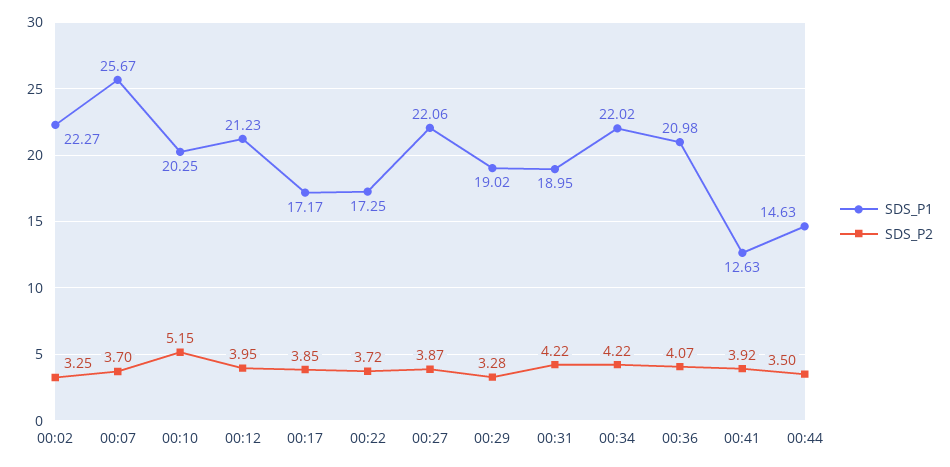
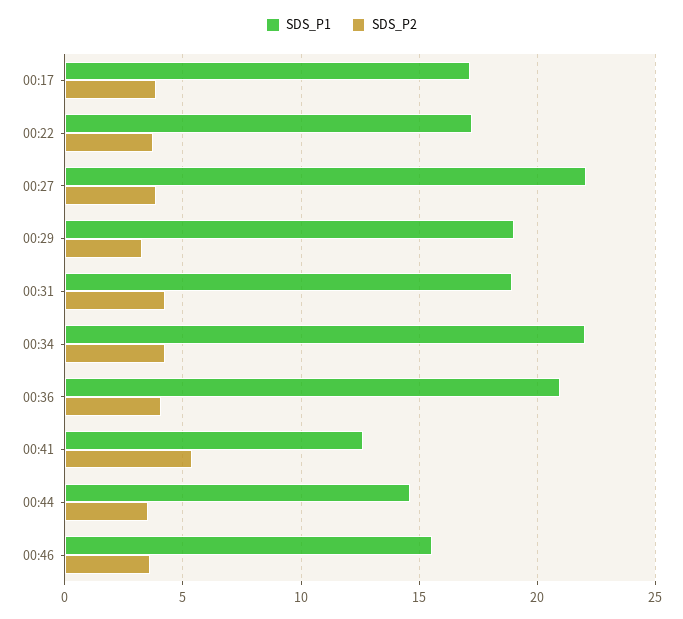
SDS_P1, 00:02: 22.27 -> none
SDS_P2, 00:02: 3.25 -> none
SDS_P1, 00:07: 25.67 -> none
SDS_P2, 00:07: 3.7 -> none
SDS_P1, 00:10: 20.25 -> none
SDS_P2, 00:10: 5.15 -> none
SDS_P1, 00:12: 21.23 -> none
SDS_P2, 00:12: 3.95 -> none
SDS_P2, 00:41: 3.92 -> 5.5
SDS_P1, 00:46: none -> 15.5
SDS_P2, 00:46: none -> 3.5

